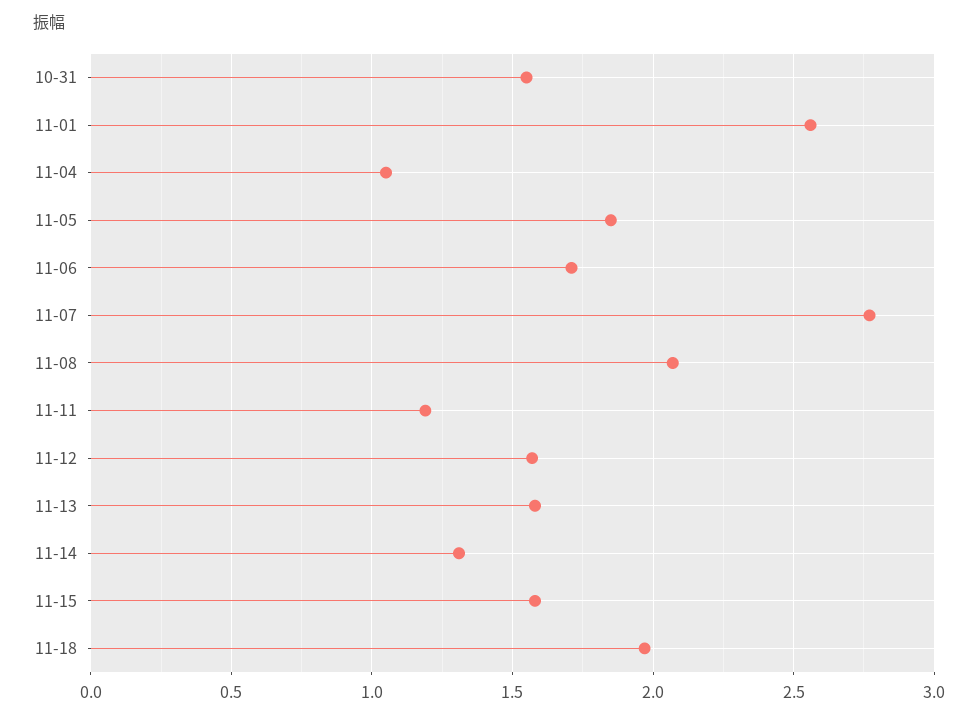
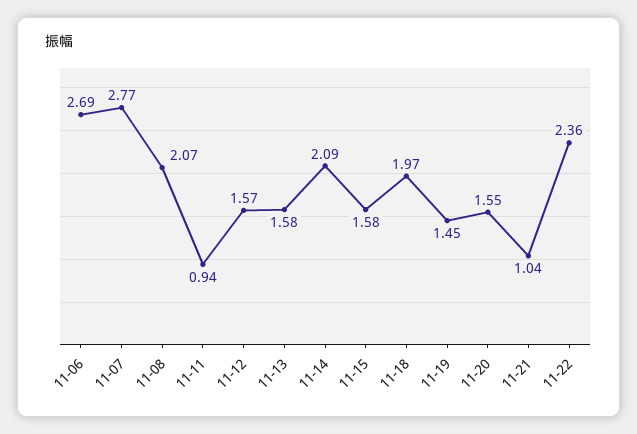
10-31: 1.55 -> none
11-01: 2.55 -> none
11-04: 1.05 -> none
11-05: 1.85 -> none
11-06: 1.7 -> 2.69
11-11: 1.2 -> 0.94
11-14: 1.3 -> 2.09
11-19: none -> 1.45
11-20: none -> 1.55
11-21: none -> 1.04
11-22: none -> 2.36

